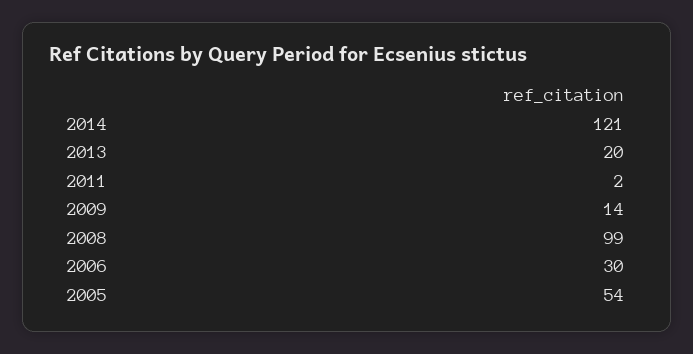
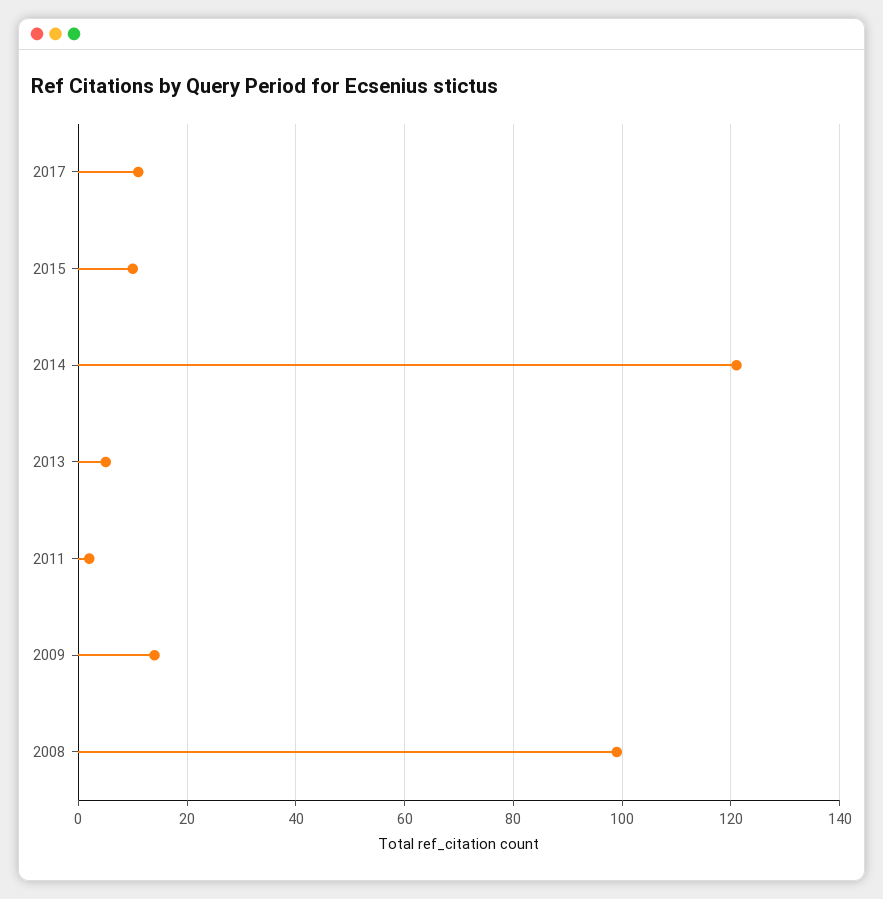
2013: 20 -> 5
2006: 30 -> none
2005: 54 -> none
2017: none -> 10
2015: none -> 10

